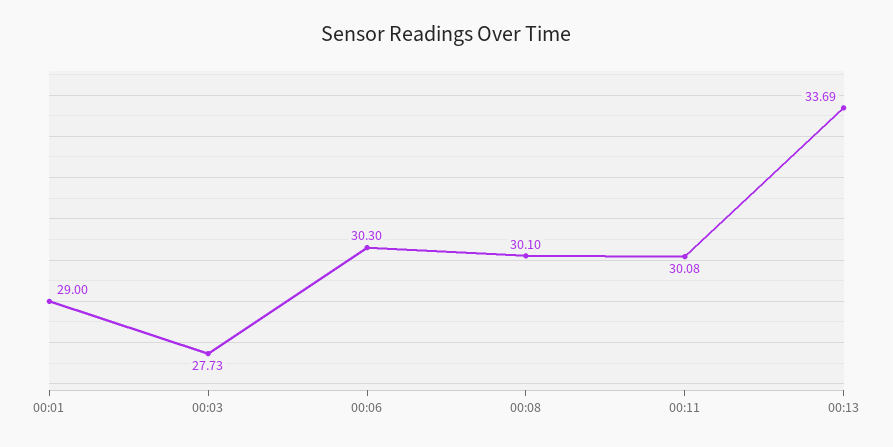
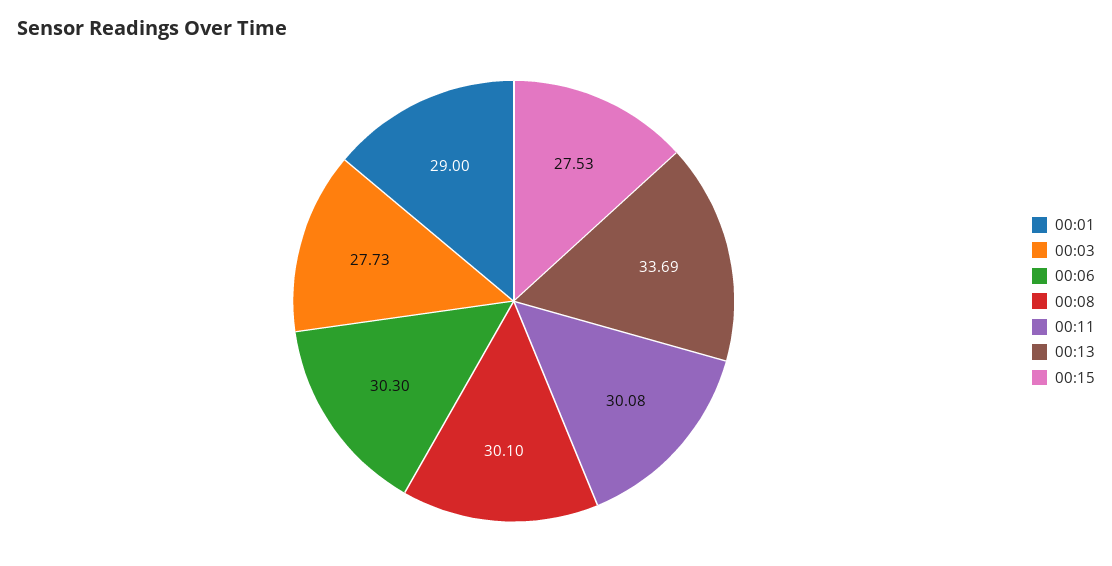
00:15: none -> 27.53

